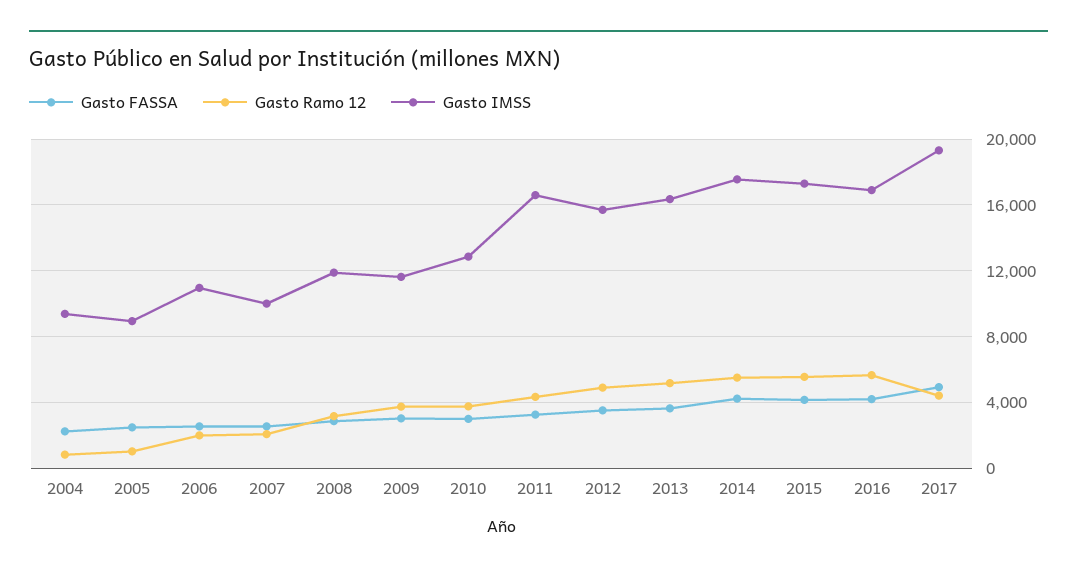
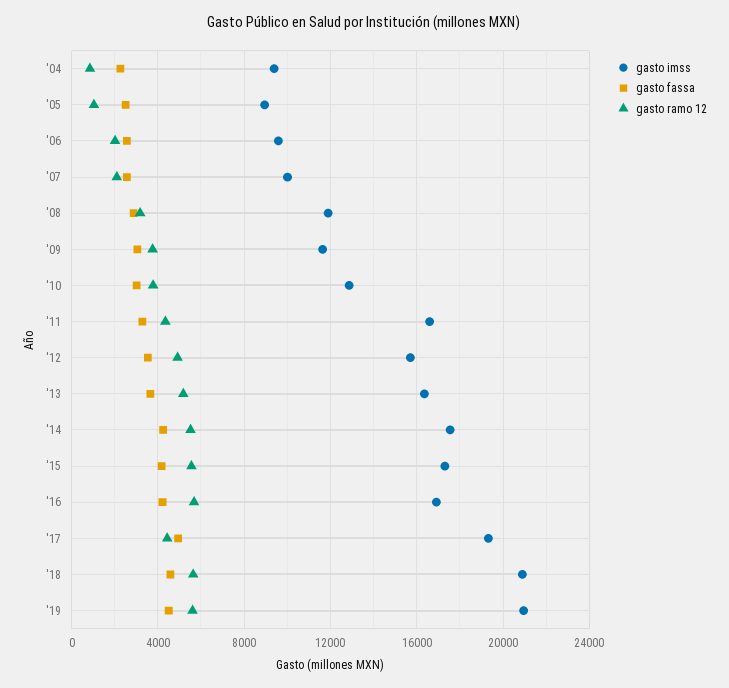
Gasto IMSS, 2006: 11000 -> 9500
Gasto IMSS, '18: none -> 21000
Gasto FASSA, '18: none -> 4500
Gasto Ramo 12, '18: none -> 5500
Gasto IMSS, '19: none -> 21000
Gasto FASSA, '19: none -> 4500
Gasto Ramo 12, '19: none -> 5500

